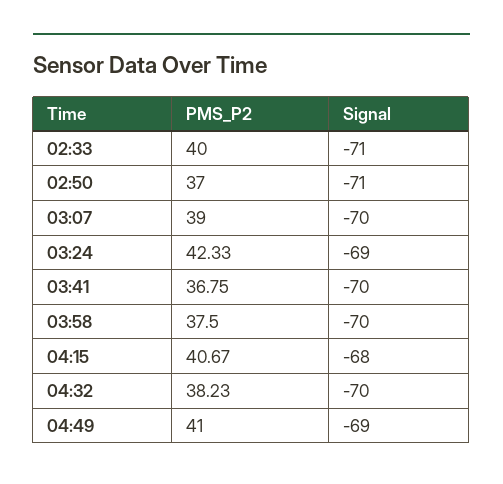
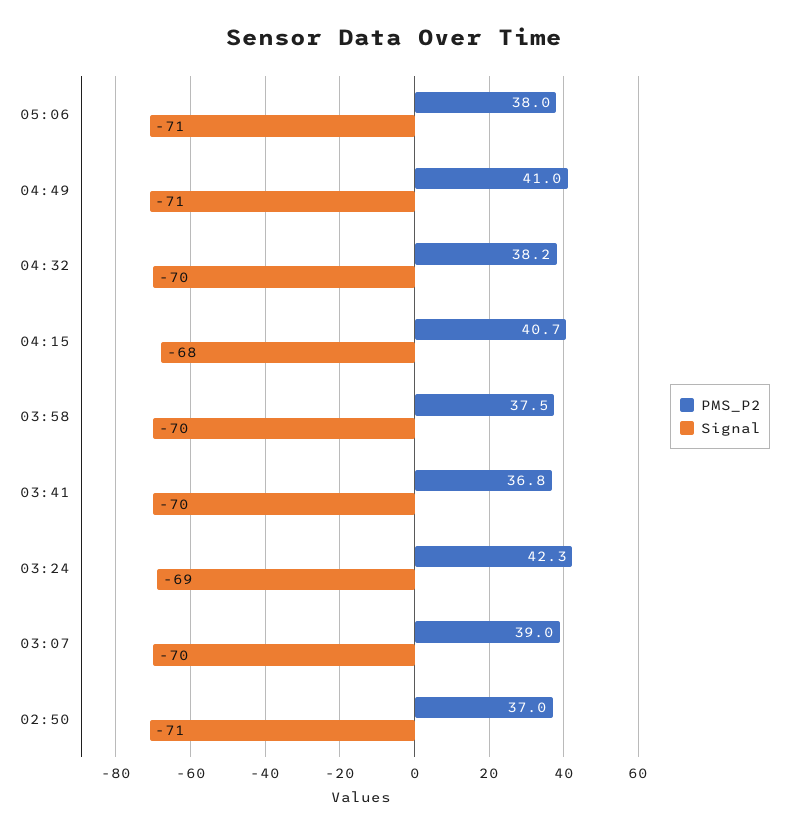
PMS_P2, 02:33: 40 -> none
Signal, 02:33: -71 -> none
Signal, 04:49: -69 -> -71
PMS_P2, 05:06: none -> 38
Signal, 05:06: none -> -71

